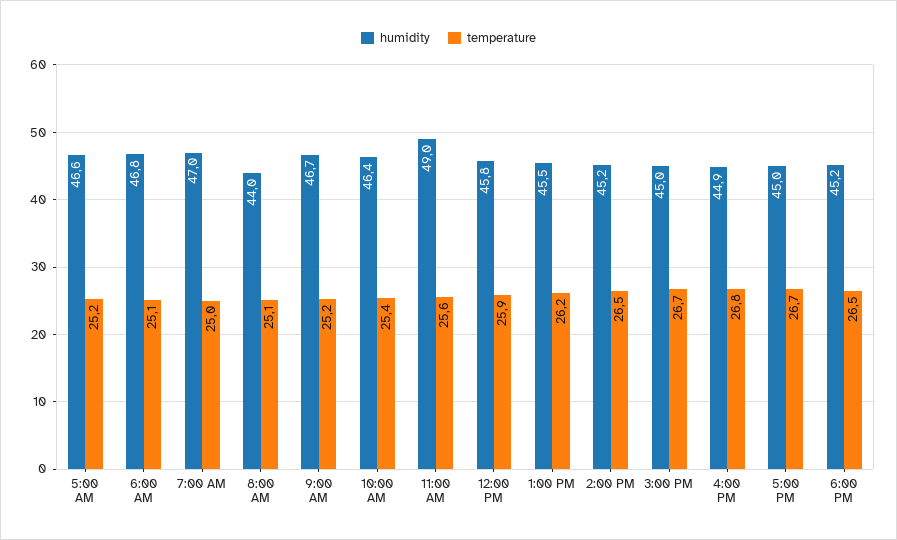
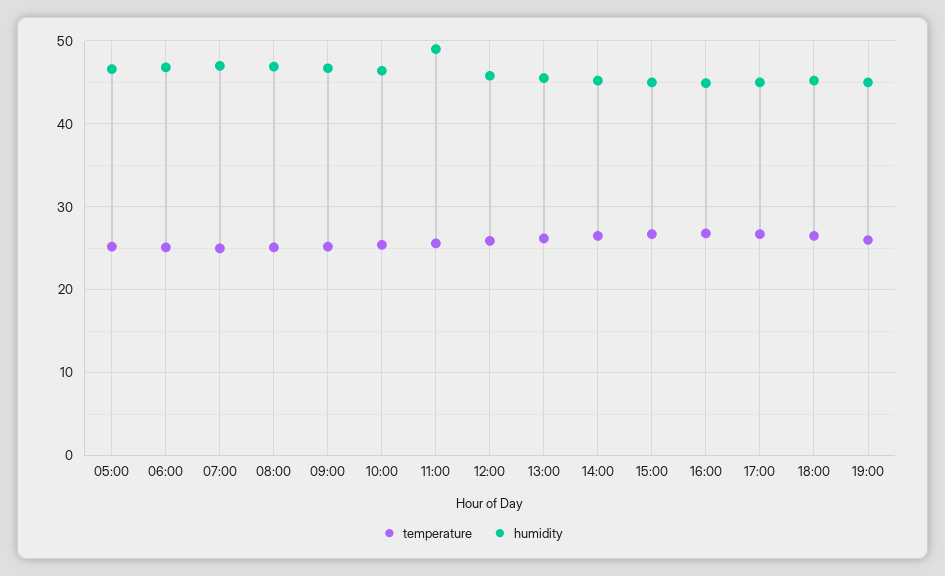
humidity, 8:00 AM: 44 -> 47
temperature, 19:00: none -> 26
humidity, 19:00: none -> 45

